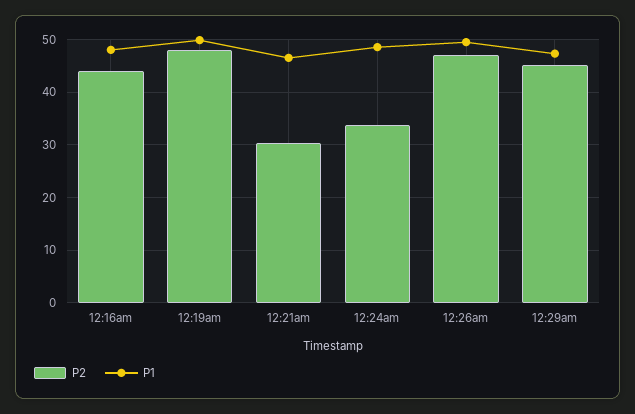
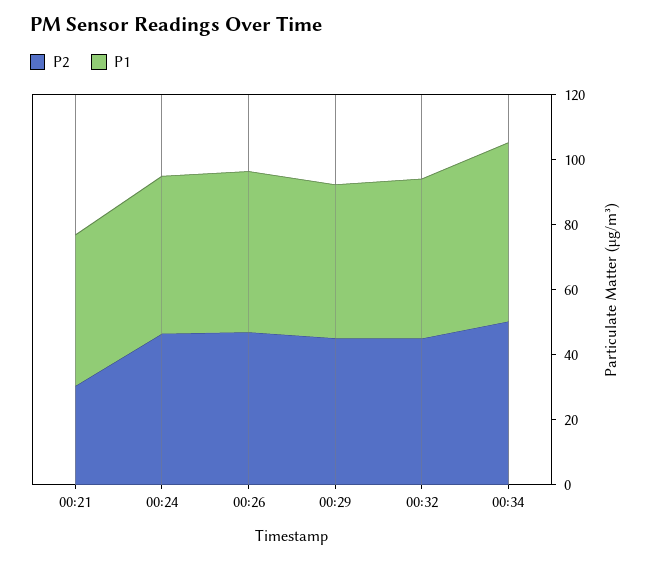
P2, 12:16am: 44 -> none
P1, 12:16am: 48 -> none
P2, 12:19am: 48 -> none
P1, 12:19am: 50 -> none
P2, 12:24am: 34 -> 45
P2, 00:32: none -> 45
P1, 00:32: none -> 50
P2, 00:34: none -> 50
P1, 00:34: none -> 55

